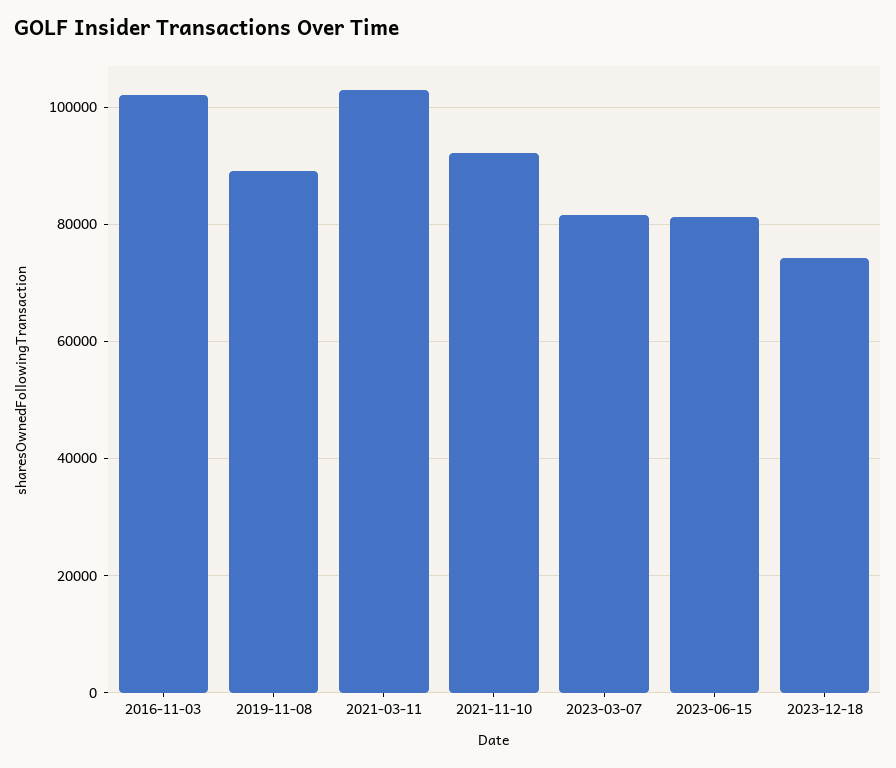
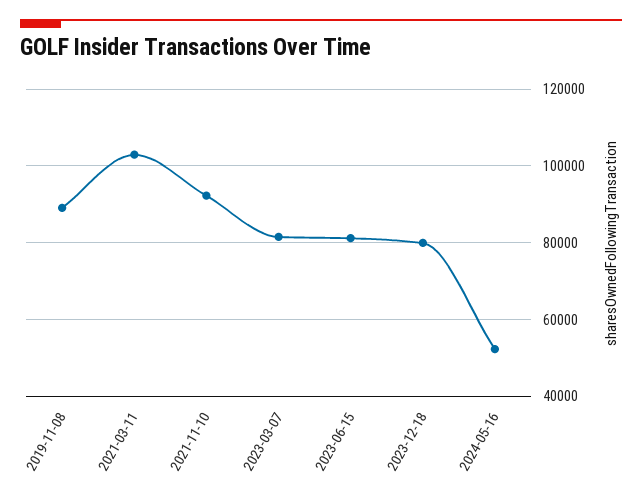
2016-11-03: 102000 -> none
2023-12-18: 74000 -> 80000
2024-05-16: none -> 52000

